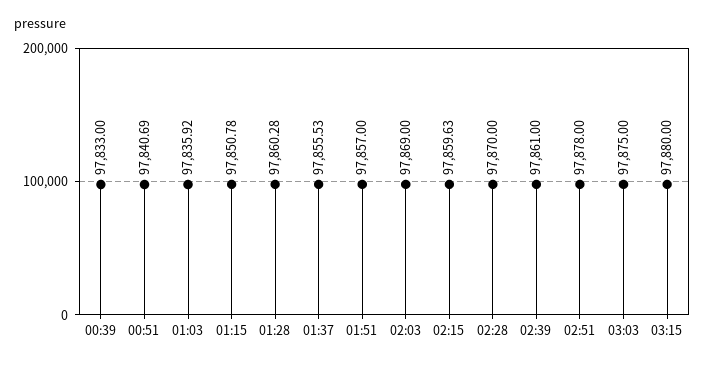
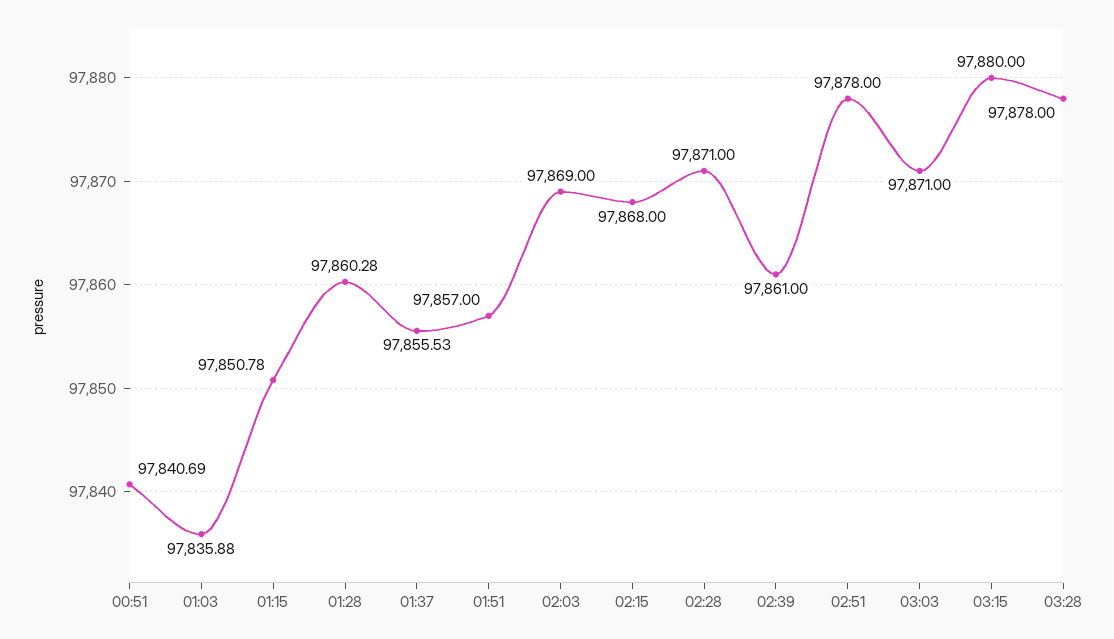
00:39: 97833 -> none
01:03: 97835.92 -> 97835.88
02:15: 97859.63 -> 97868
02:28: 97870 -> 97871
03:03: 97875 -> 97871
03:28: none -> 97878

